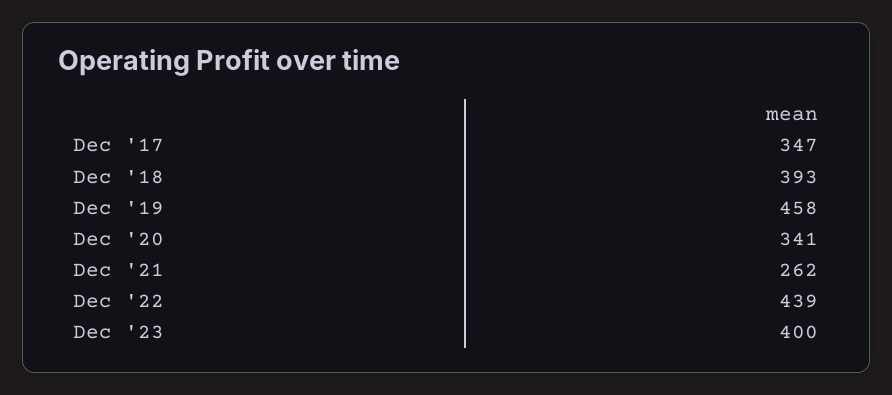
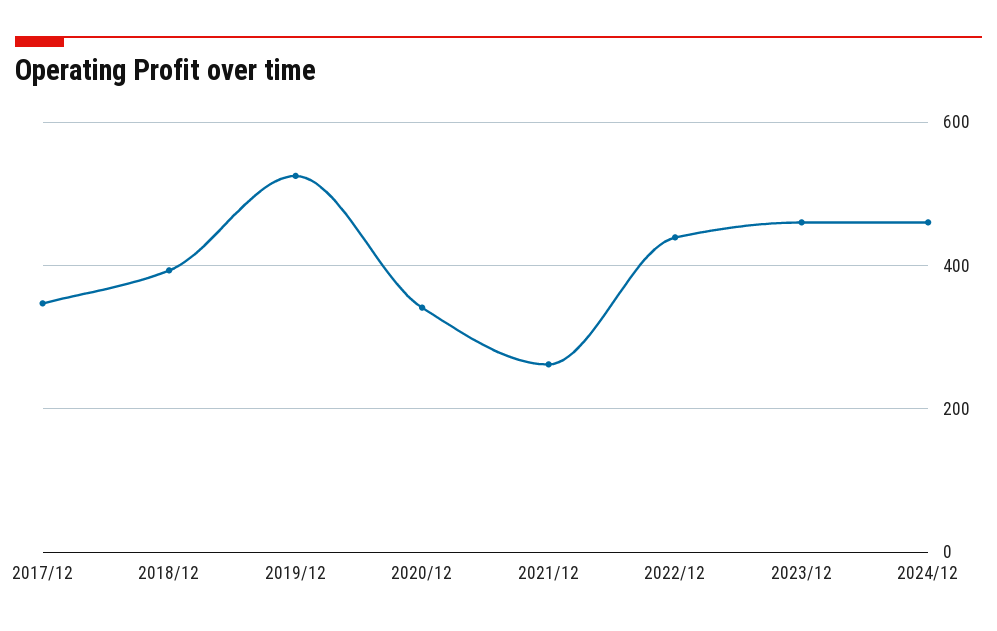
Dec '19: 458 -> 520
Dec '23: 400 -> 460
2024/12: none -> 460

